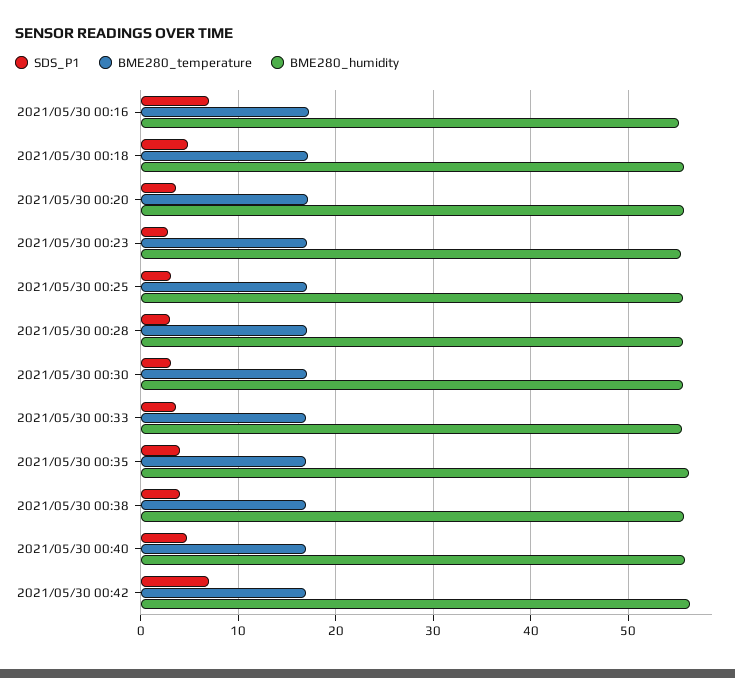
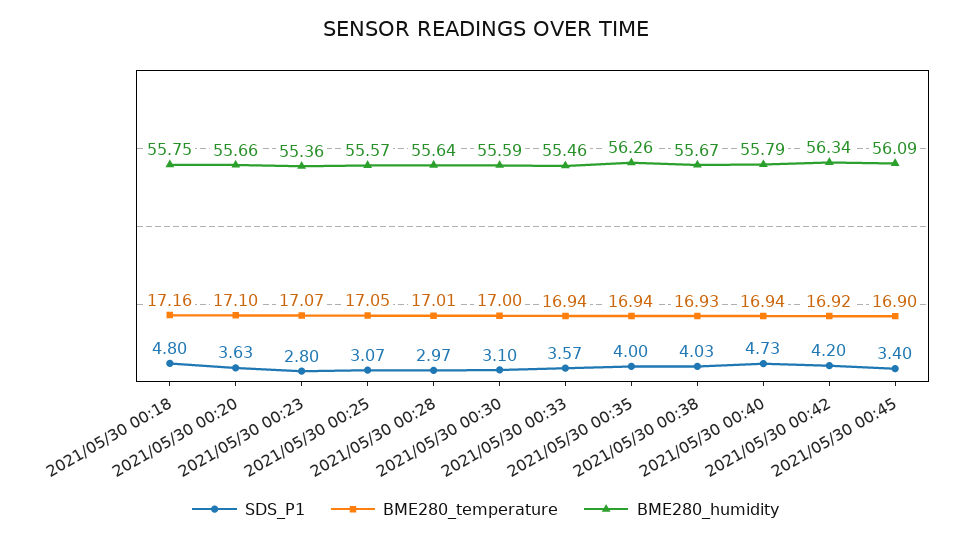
SDS_P1, 2021/05/30 00:16: 7 -> none
BME280_temperature, 2021/05/30 00:16: 17 -> none
BME280_humidity, 2021/05/30 00:16: 55 -> none
SDS_P1, 2021/05/30 00:42: 7 -> 4.2
SDS_P1, 2021/05/30 00:45: none -> 3.4
BME280_temperature, 2021/05/30 00:45: none -> 16.9
BME280_humidity, 2021/05/30 00:45: none -> 56.09

